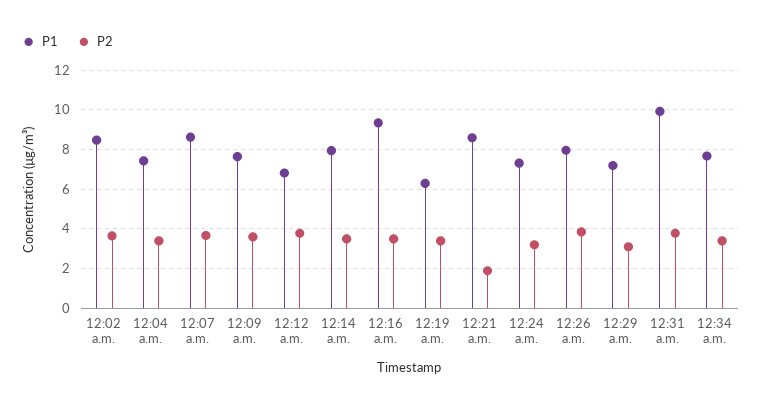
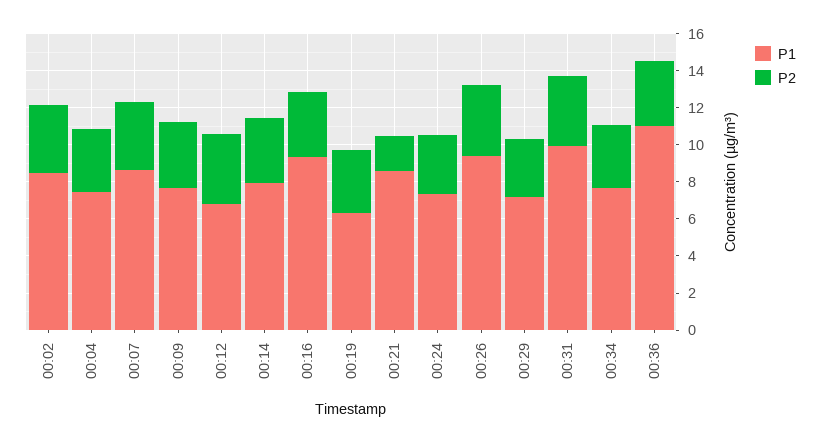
P1, 12:26 a.m.: 8 -> 9.5
P1, 00:36: none -> 11
P2, 00:36: none -> 3.5

